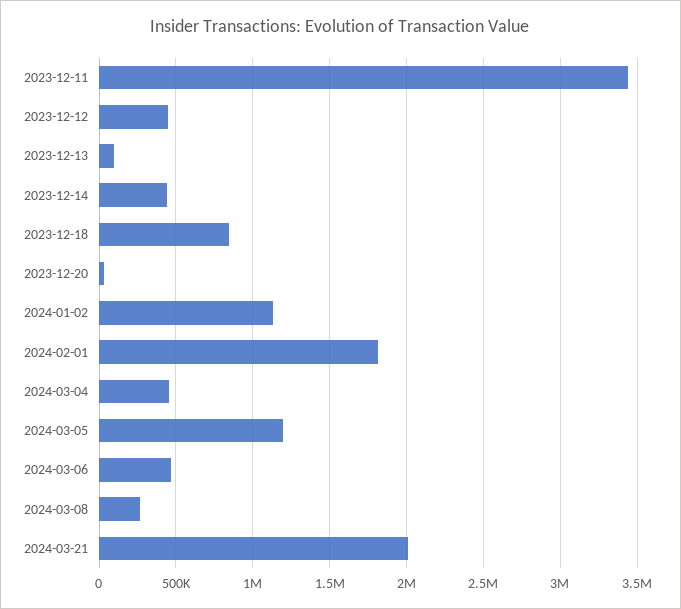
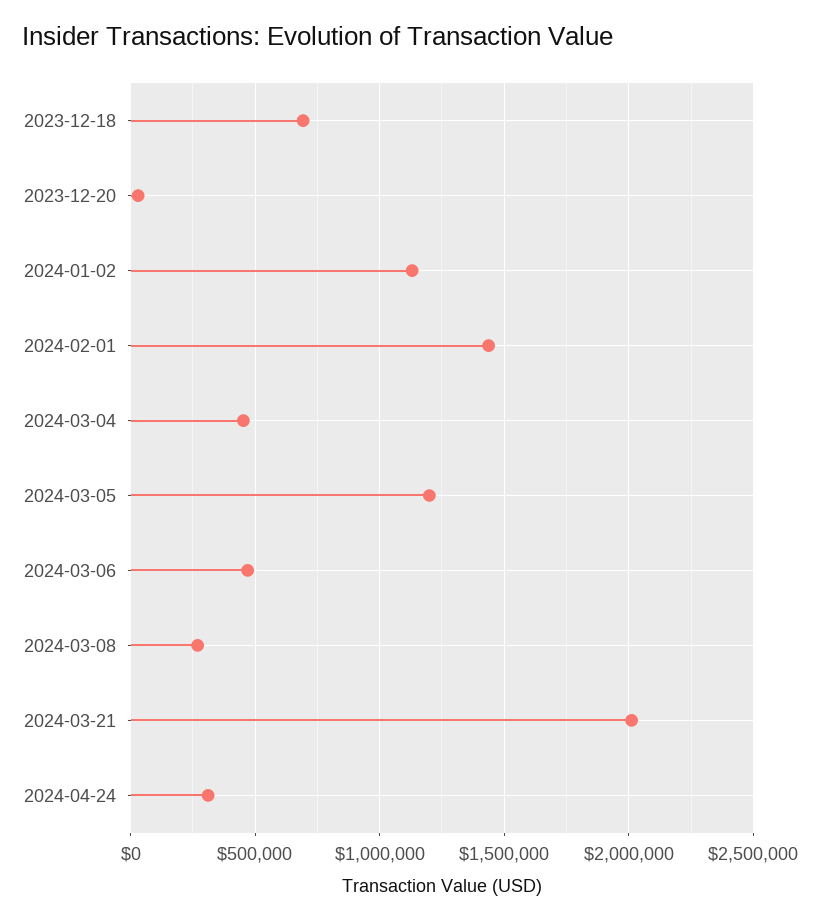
2023-12-11: 3450000 -> none
2023-12-12: 450000 -> none
2023-12-13: 100000 -> none
2023-12-14: 450000 -> none
2023-12-18: 850000 -> 700000
2024-02-01: 1800000 -> 1450000
2024-04-24: none -> 300000

